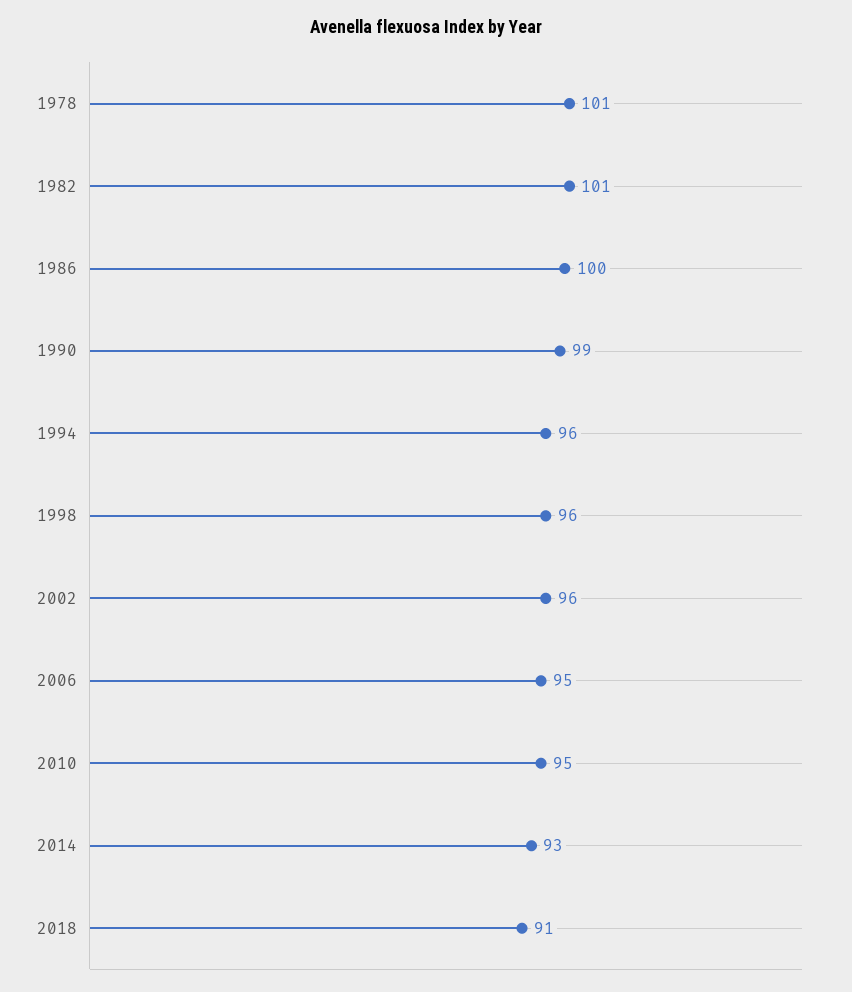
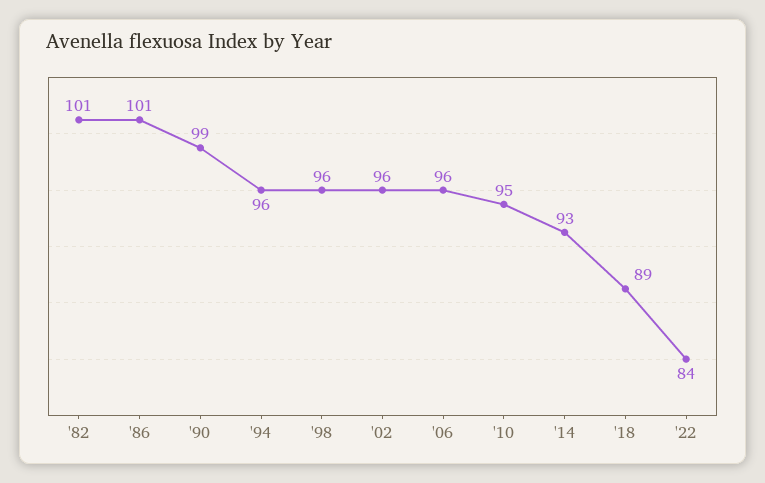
1978: 101 -> none
1986: 100 -> 101
2006: 95 -> 96
2018: 91 -> 89
'22: none -> 84

